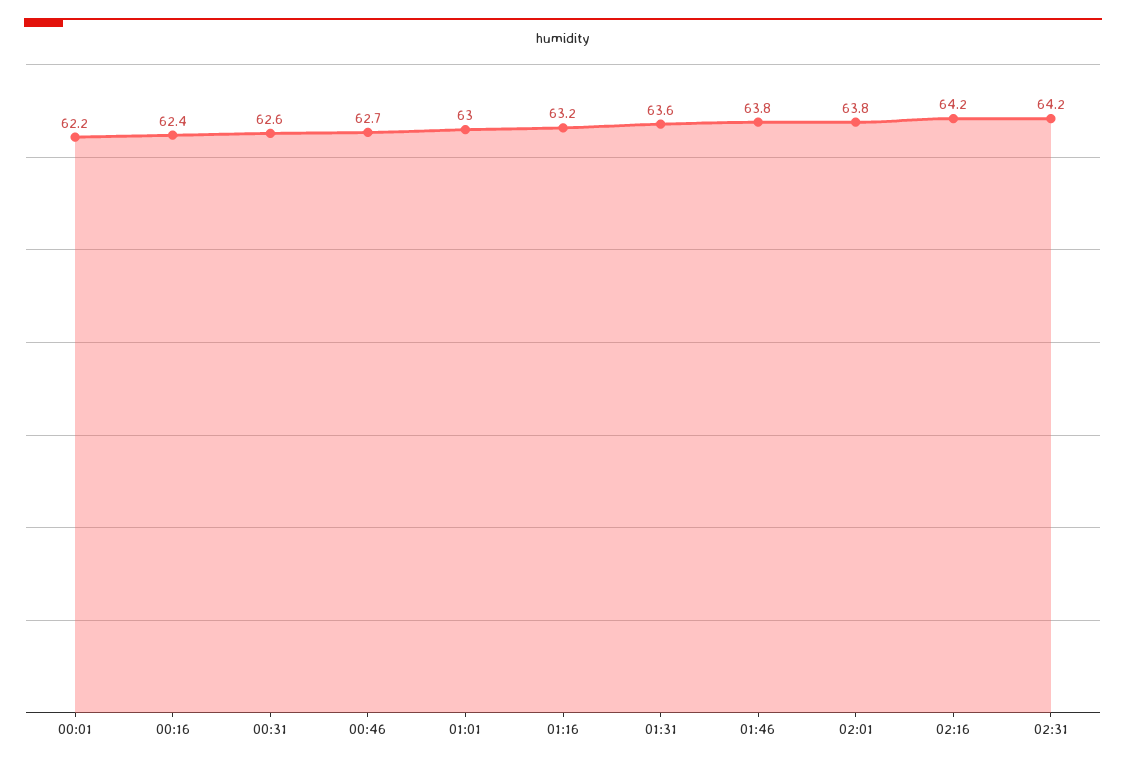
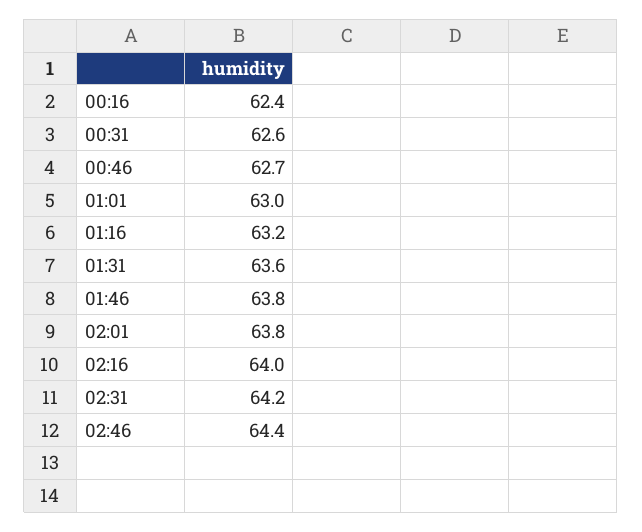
00:01: 62.2 -> none
02:16: 64.2 -> 64
02:46: none -> 64.4

